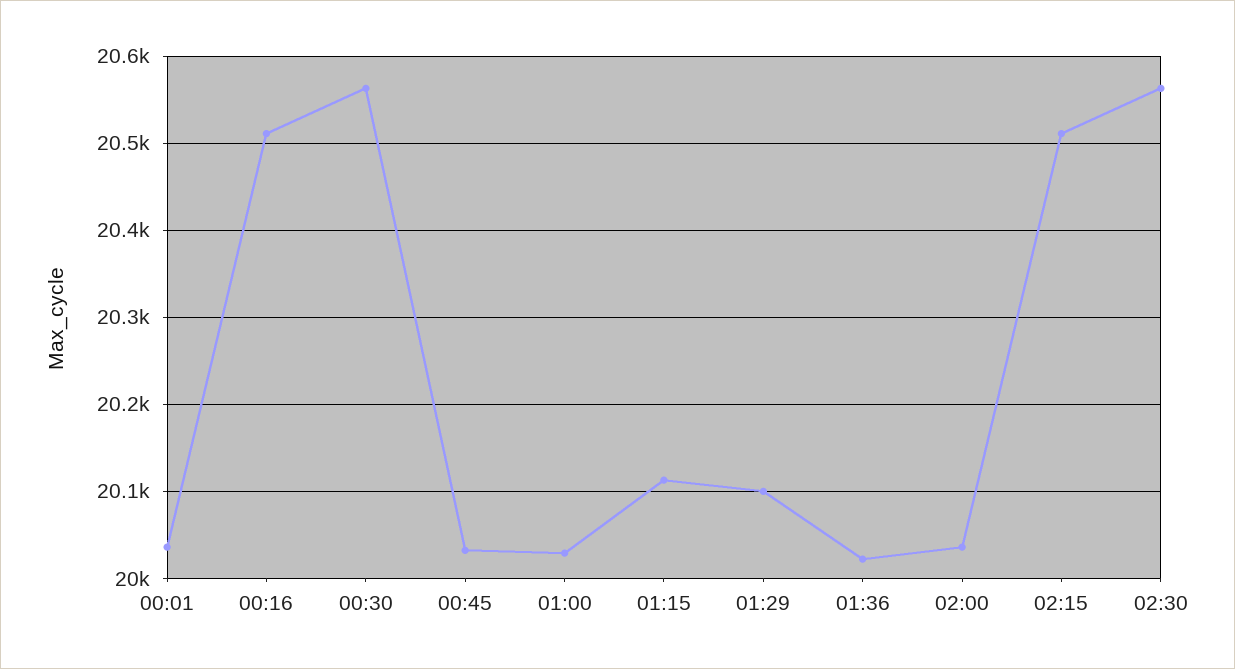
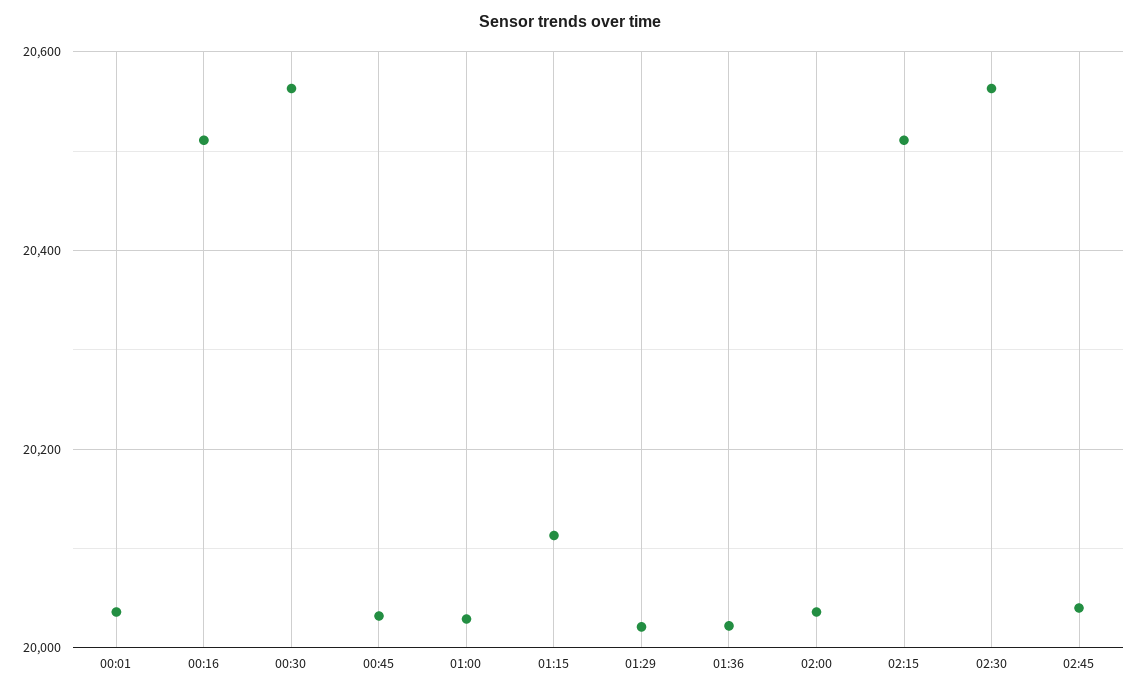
01:29: 20100 -> 20020
02:45: none -> 20040

